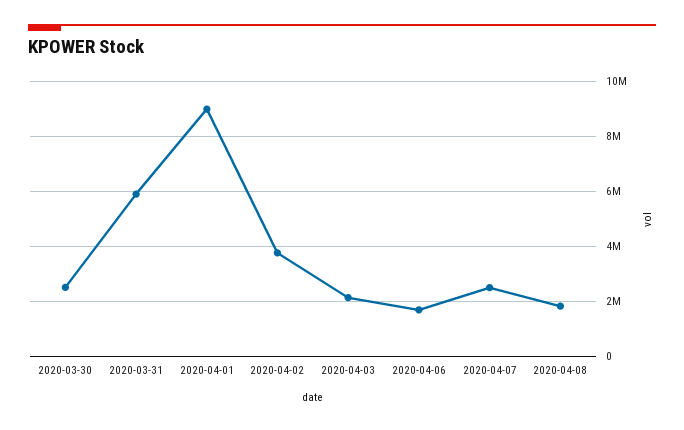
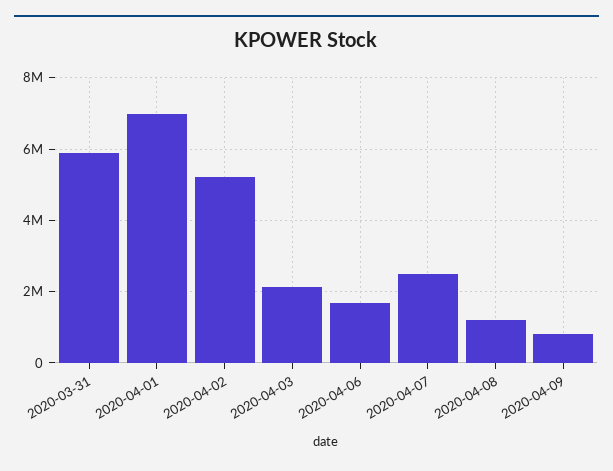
2020-03-30: 2500000 -> none
2020-04-01: 9000000 -> 7000000
2020-04-02: 3750000 -> 5200000
2020-04-08: 1750000 -> 1200000
2020-04-09: none -> 800000

